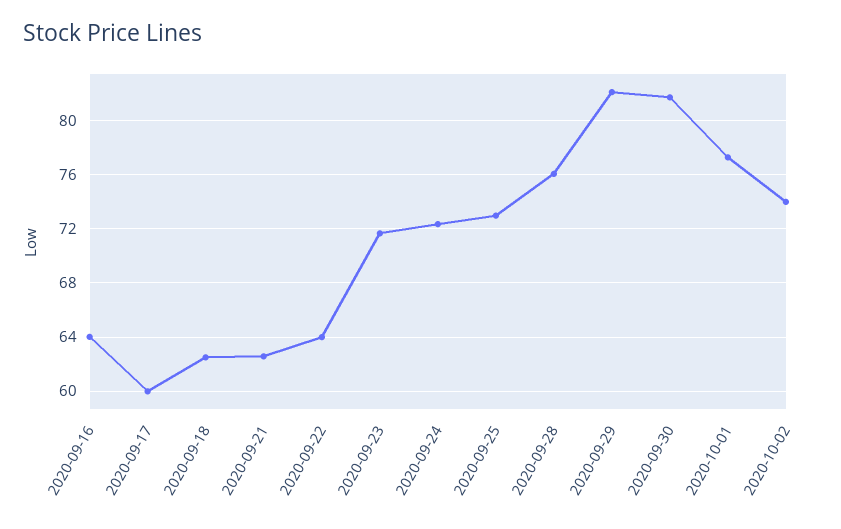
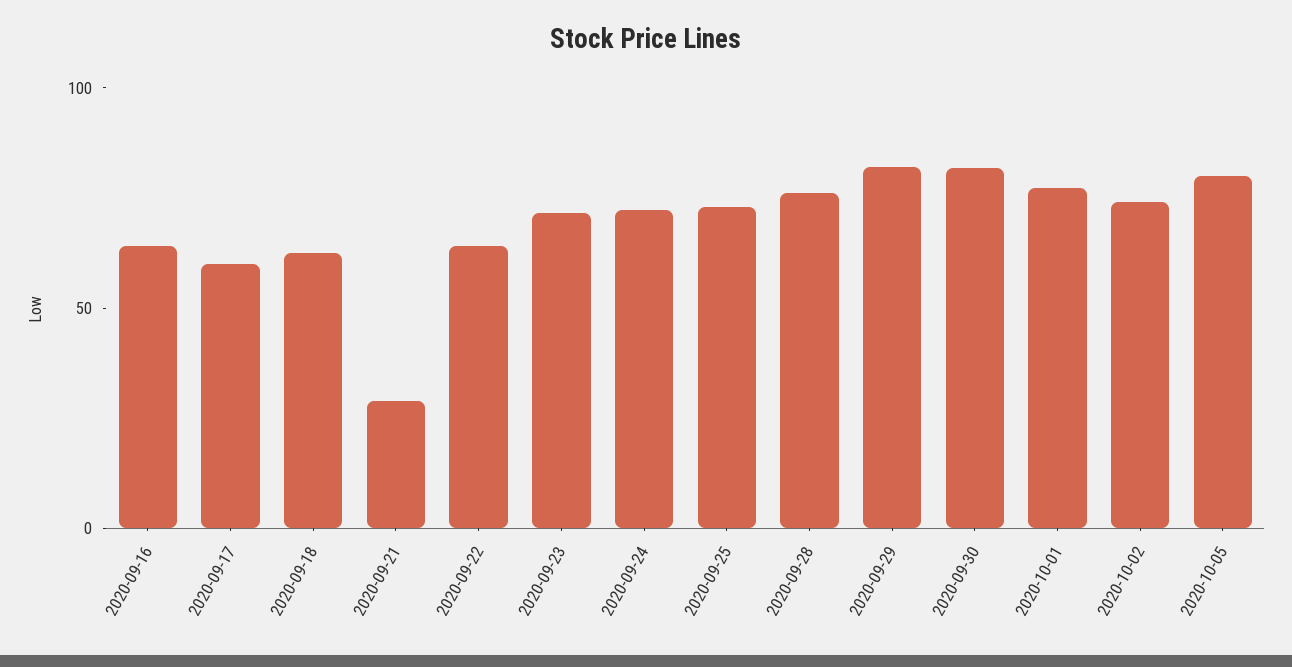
2020-09-21: 62.5 -> 30
2020-10-05: none -> 80

